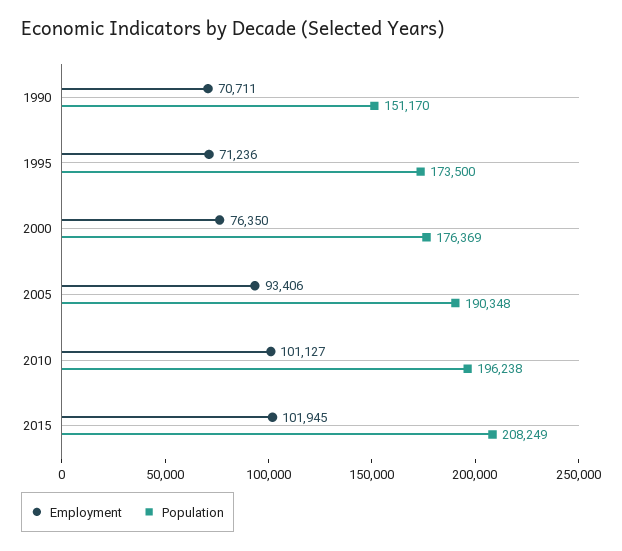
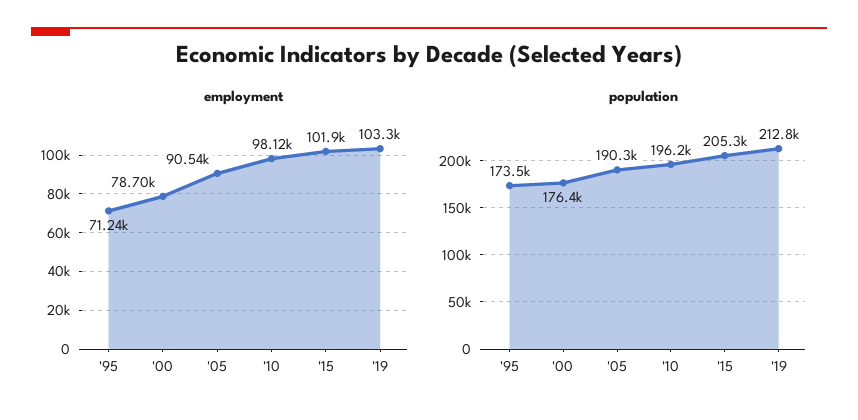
Employment, 1990: 70711 -> none
Population, 1990: 151170 -> none
Employment, 2000: 76350 -> 78700
Employment, 2005: 93406 -> 90540
Employment, 2010: 101127 -> 98120
Population, 2015: 208249 -> 205300
Employment, '19: none -> 103300
Population, '19: none -> 212800

